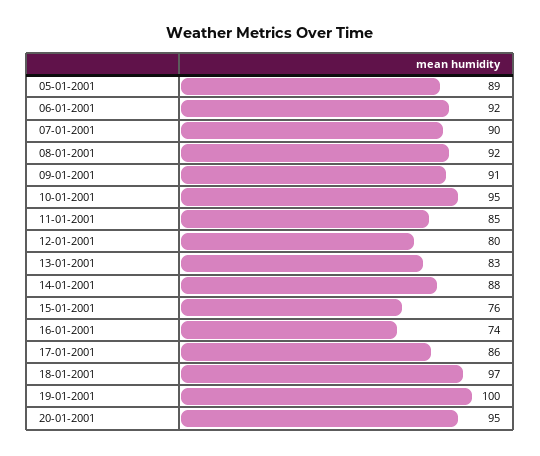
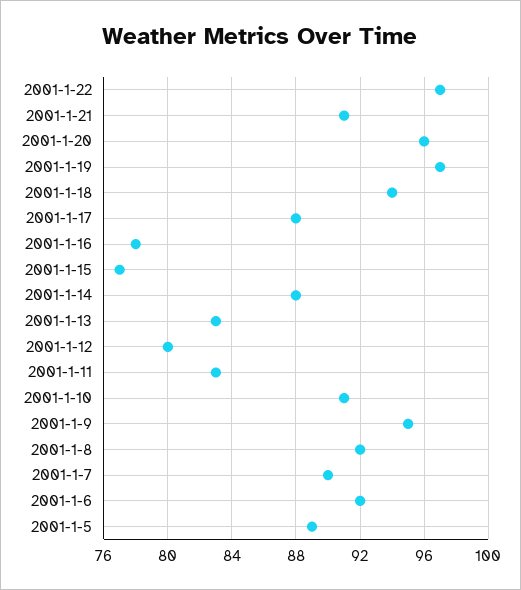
09-01-2001: 91 -> 95
10-01-2001: 95 -> 91
11-01-2001: 85 -> 83
15-01-2001: 76 -> 77
16-01-2001: 74 -> 78
17-01-2001: 86 -> 88
18-01-2001: 97 -> 94
19-01-2001: 100 -> 97
20-01-2001: 95 -> 96
2001-1-22: none -> 97
2001-1-21: none -> 91

